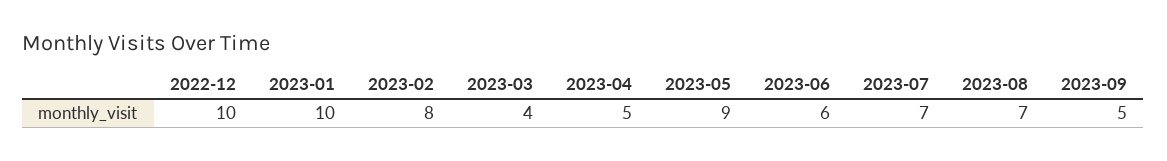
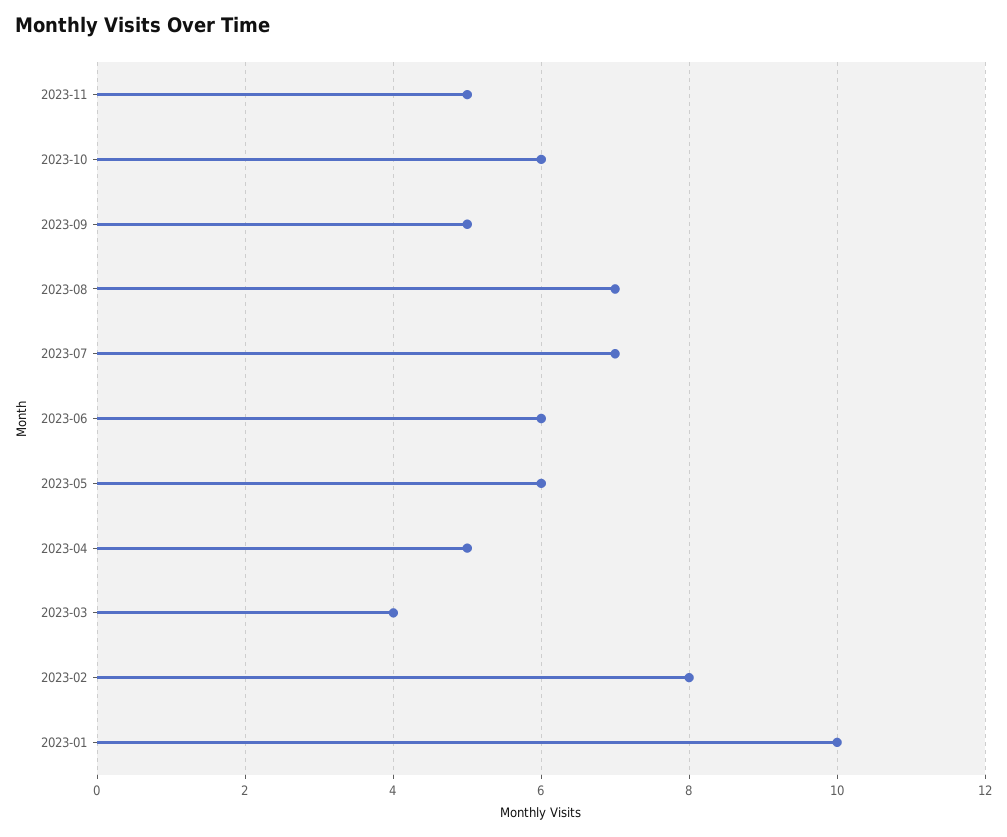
2022-12: 10 -> none
2023-05: 9 -> 6
2023-11: none -> 5
2023-10: none -> 6

